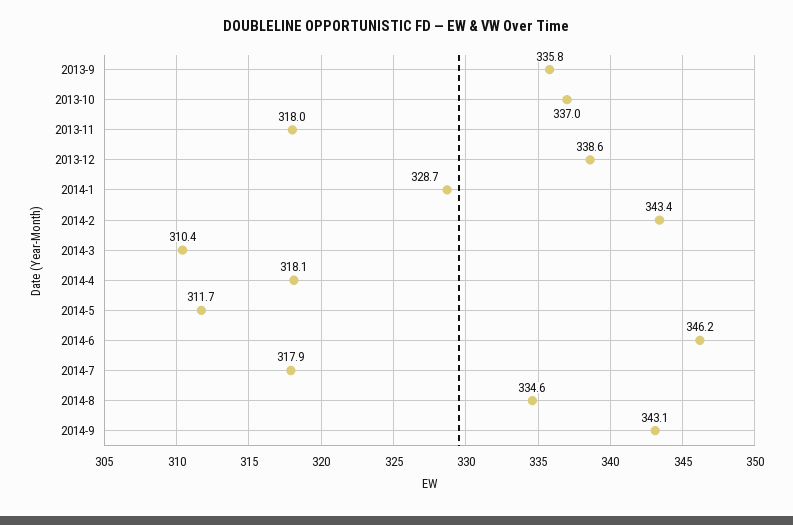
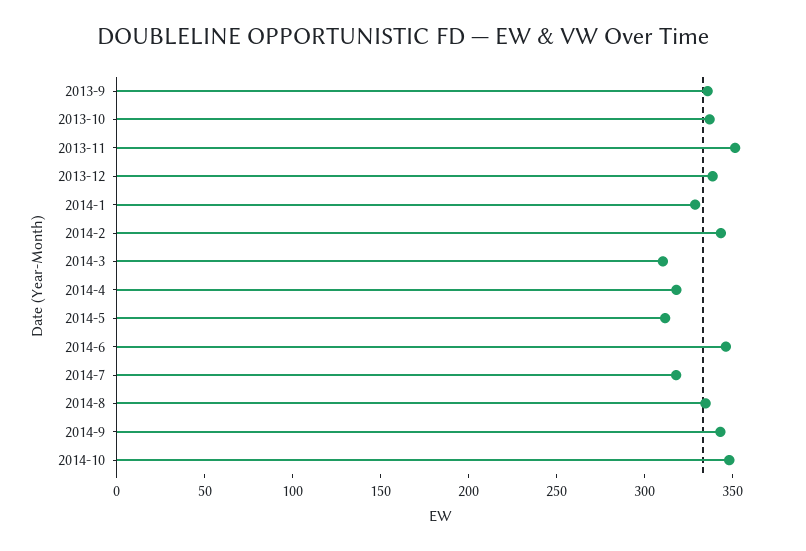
2013-11: 318 -> 350
2014-10: none -> 350

